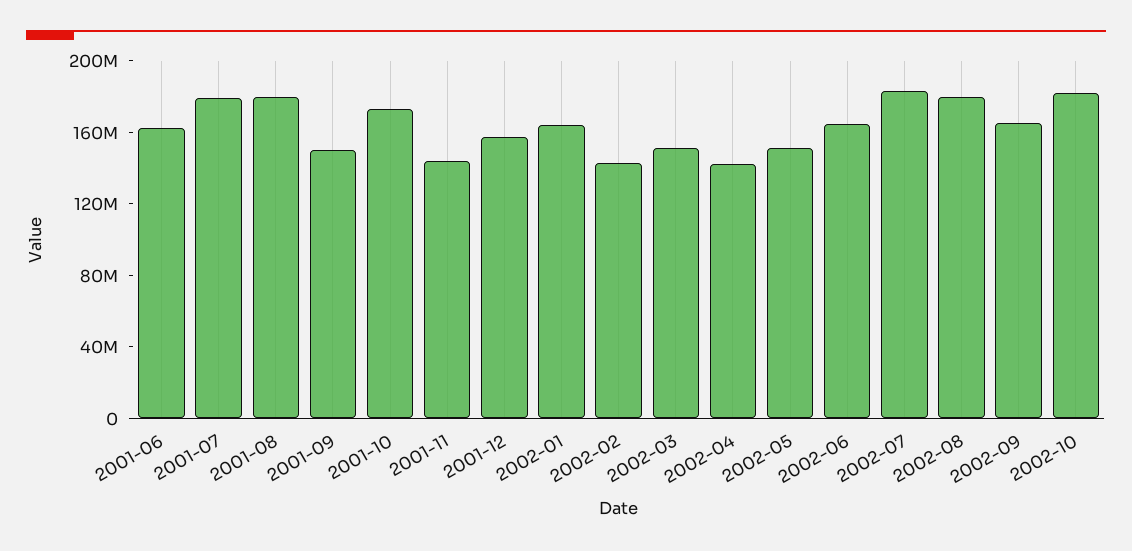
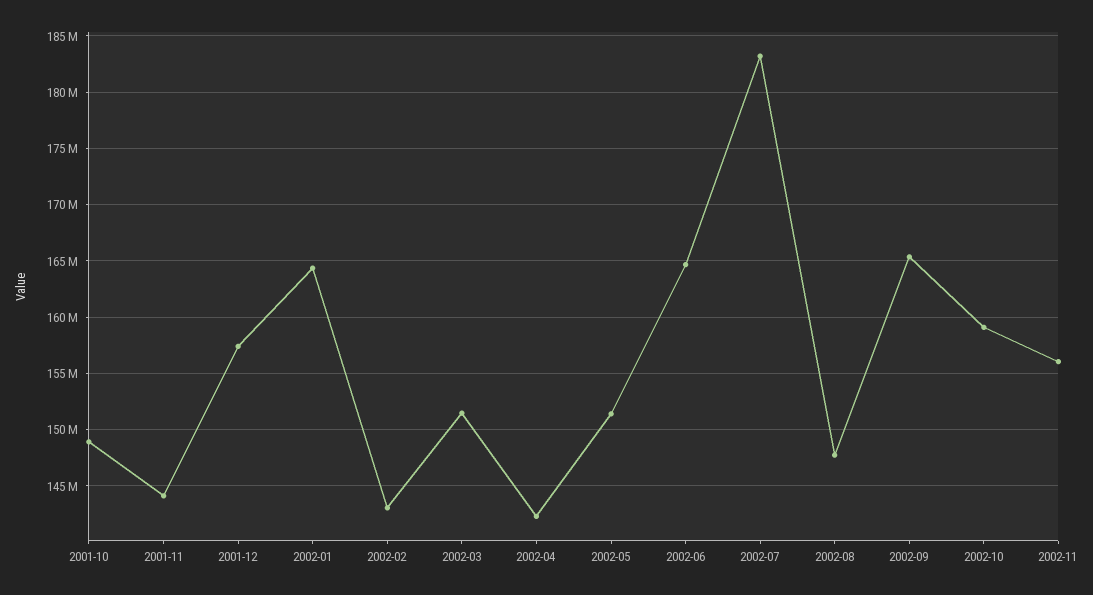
2001-06: 160000000 -> none
2001-07: 180000000 -> none
2001-08: 180000000 -> none
2001-09: 150000000 -> none
2001-10: 170000000 -> 149000000
2002-08: 180000000 -> 148000000
2002-10: 180000000 -> 159000000
2002-11: none -> 156000000

